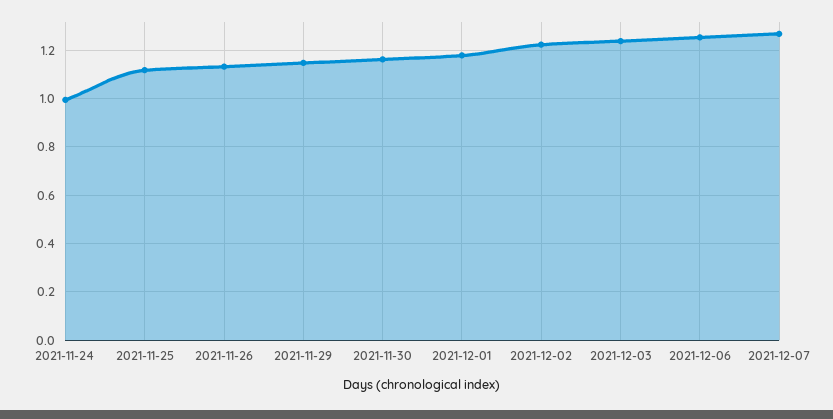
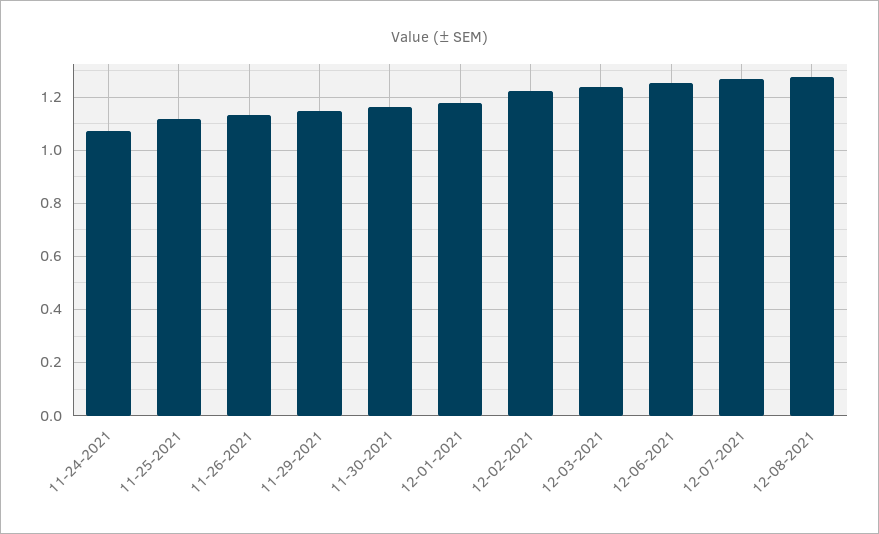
2021-11-24: 1 -> 1.075
12-08-2021: none -> 1.275

